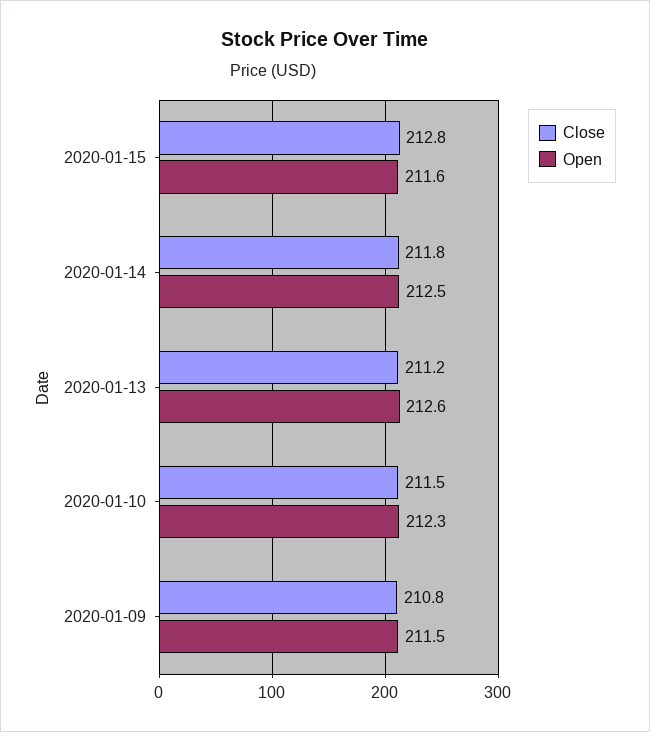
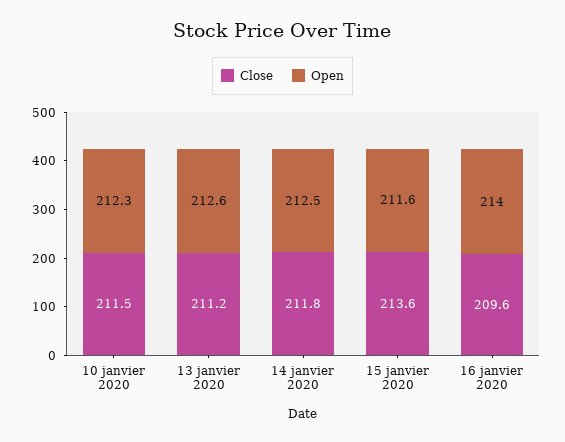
Close, 2020-01-15: 212.8 -> 213.6
Close, 2020-01-09: 210.8 -> none
Open, 2020-01-09: 211.5 -> none
Close, 16 janvier 2020: none -> 209.6
Open, 16 janvier 2020: none -> 214

